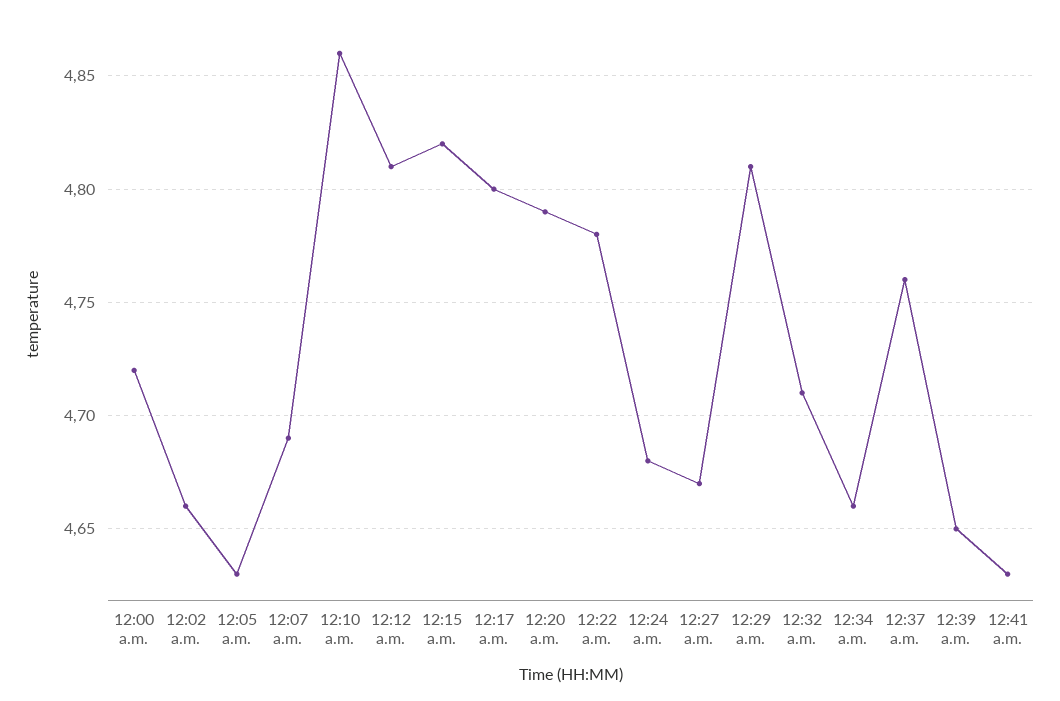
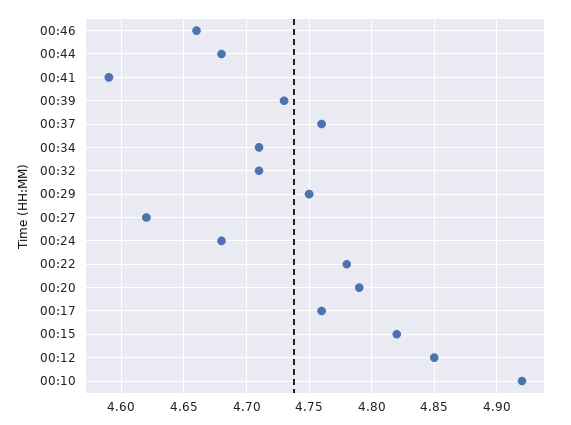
12:00 a.m.: 4.72 -> none
12:02 a.m.: 4.66 -> none
12:05 a.m.: 4.63 -> none
12:07 a.m.: 4.69 -> none
12:10 a.m.: 4.86 -> 4.92
12:12 a.m.: 4.81 -> 4.85
12:17 a.m.: 4.8 -> 4.76
12:27 a.m.: 4.67 -> 4.62
12:29 a.m.: 4.81 -> 4.75
12:34 a.m.: 4.66 -> 4.71
12:39 a.m.: 4.65 -> 4.73
12:41 a.m.: 4.63 -> 4.59
00:46: none -> 4.66
00:44: none -> 4.68

